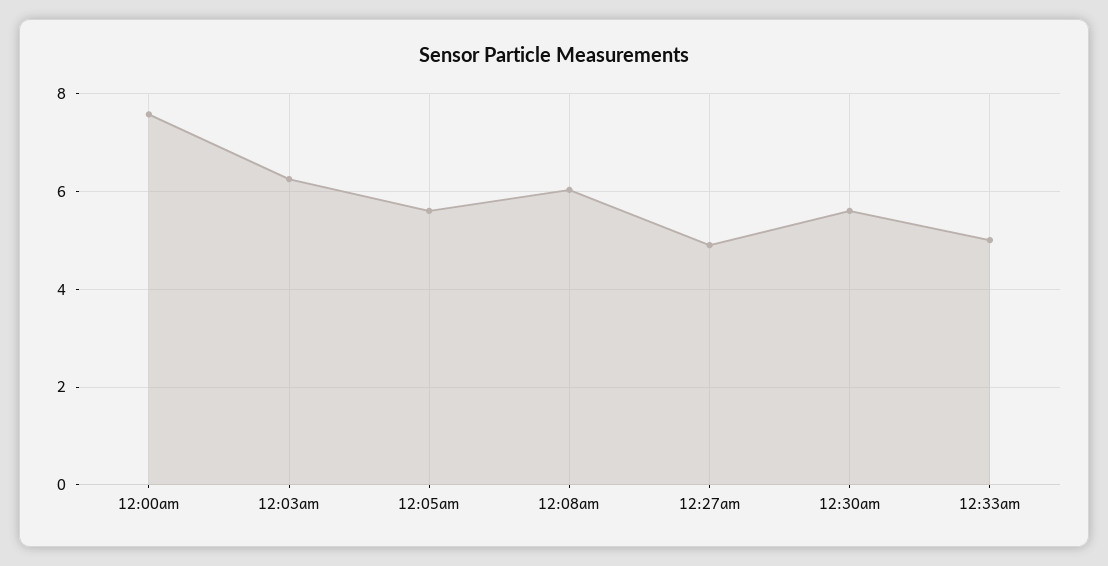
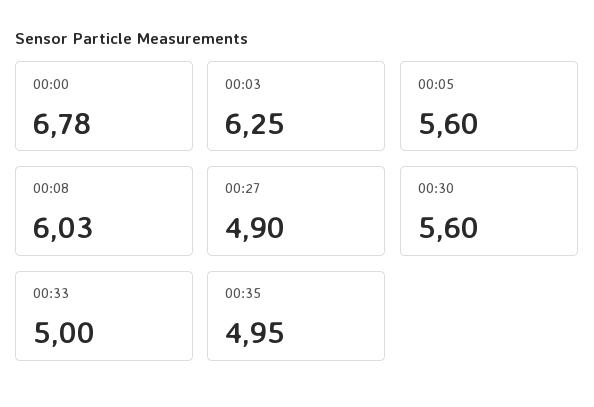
12:00am: 7.6 -> 6.78
00:35: none -> 4.95

